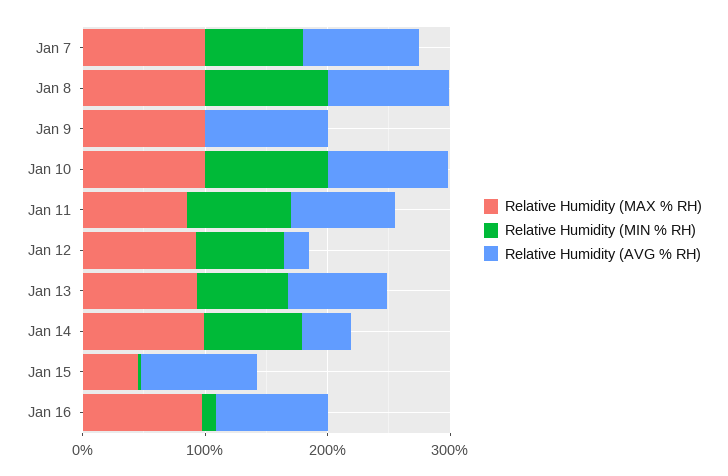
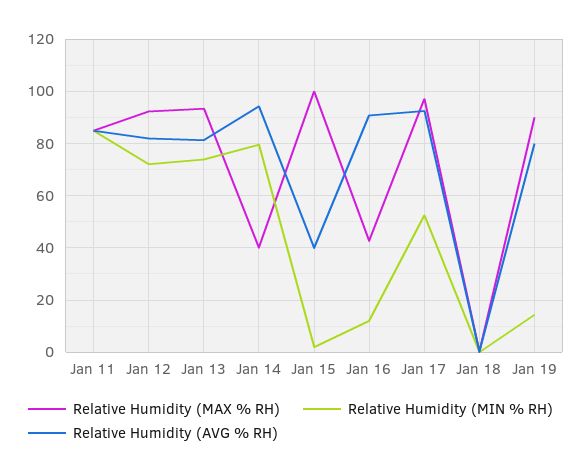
Relative Humidity (MAX % RH), Jan 7: 100 -> none
Relative Humidity (MIN % RH), Jan 7: 80 -> none
Relative Humidity (AVG % RH), Jan 7: 100 -> none
Relative Humidity (MAX % RH), Jan 8: 100 -> none
Relative Humidity (MIN % RH), Jan 8: 100 -> none
Relative Humidity (AVG % RH), Jan 8: 100 -> none
Relative Humidity (MAX % RH), Jan 9: 100 -> none
Relative Humidity (MIN % RH), Jan 9: 0 -> none
Relative Humidity (AVG % RH), Jan 9: 100 -> none
Relative Humidity (MAX % RH), Jan 10: 100 -> none
Relative Humidity (MIN % RH), Jan 10: 100 -> none
Relative Humidity (AVG % RH), Jan 10: 100 -> none
Relative Humidity (AVG % RH), Jan 12: 20 -> 82.5
Relative Humidity (MAX % RH), Jan 14: 100 -> 40
Relative Humidity (AVG % RH), Jan 14: 40 -> 95
Relative Humidity (MAX % RH), Jan 15: 40 -> 100
Relative Humidity (AVG % RH), Jan 15: 100 -> 40
Relative Humidity (MAX % RH), Jan 16: 100 -> 42.5
Relative Humidity (MAX % RH), Jan 17: none -> 97.5
Relative Humidity (MIN % RH), Jan 17: none -> 52.5
Relative Humidity (AVG % RH), Jan 17: none -> 92.5
Relative Humidity (MAX % RH), Jan 18: none -> 0
Relative Humidity (MIN % RH), Jan 18: none -> 0
Relative Humidity (AVG % RH), Jan 18: none -> 0
Relative Humidity (MAX % RH), Jan 19: none -> 90
Relative Humidity (MIN % RH), Jan 19: none -> 15
Relative Humidity (AVG % RH), Jan 19: none -> 80

